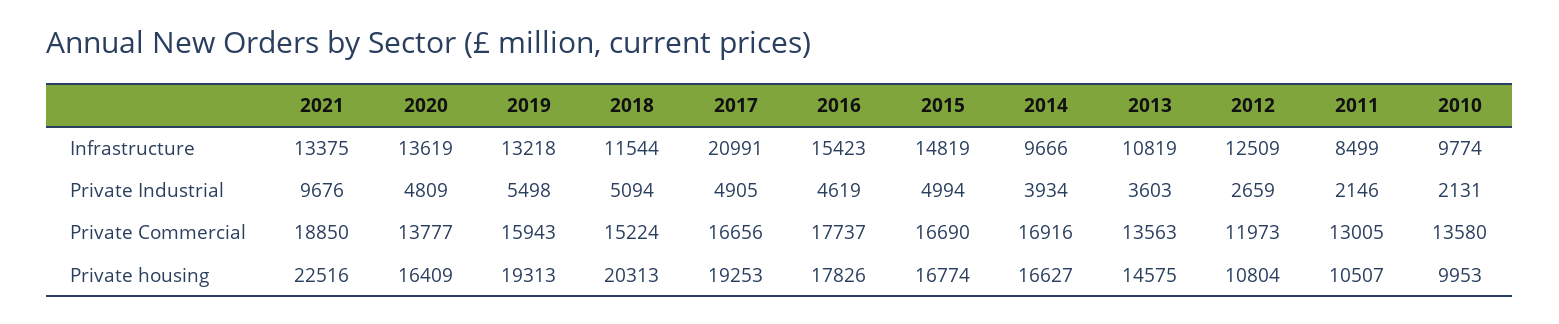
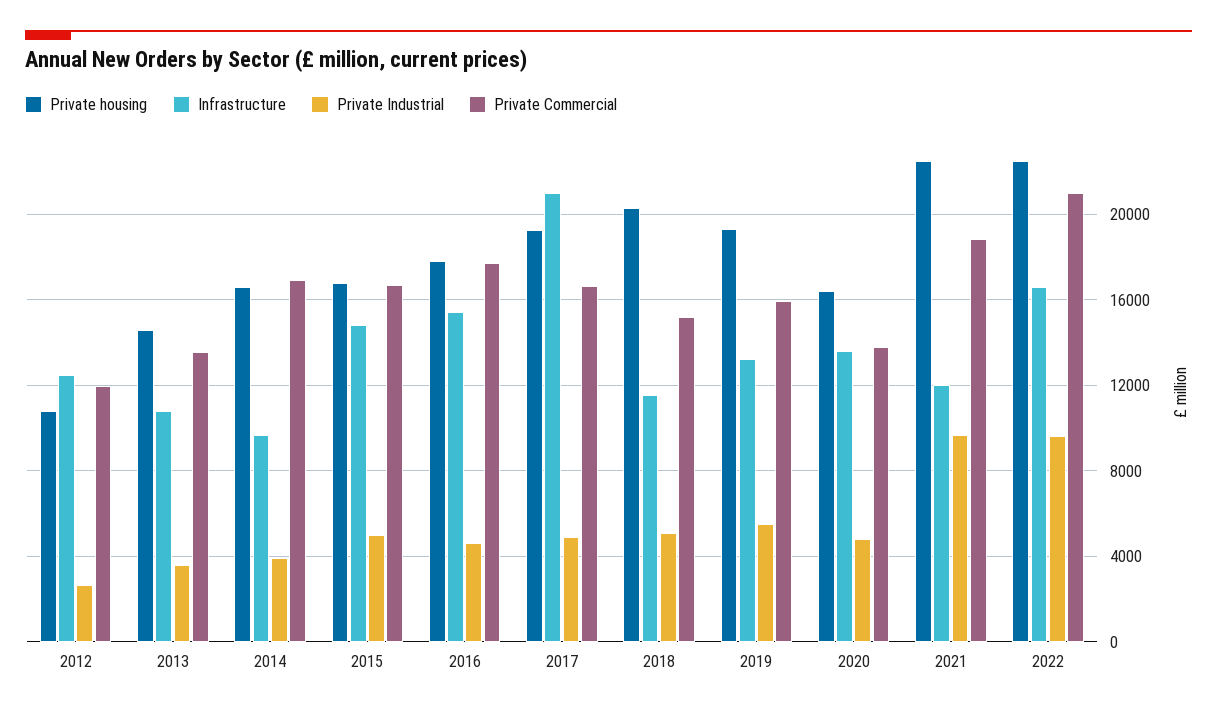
Infrastructure, 2021: 13375 -> 12000
Infrastructure, 2011: 8499 -> none
Infrastructure, 2010: 9774 -> none
Private Industrial, 2011: 2146 -> none
Private Industrial, 2010: 2131 -> none
Private Commercial, 2011: 13005 -> none
Private Commercial, 2010: 13580 -> none
Private housing, 2011: 10507 -> none
Private housing, 2010: 9953 -> none
Private housing, 2022: none -> 22500
Infrastructure, 2022: none -> 16500
Private Industrial, 2022: none -> 9500
Private Commercial, 2022: none -> 21000

